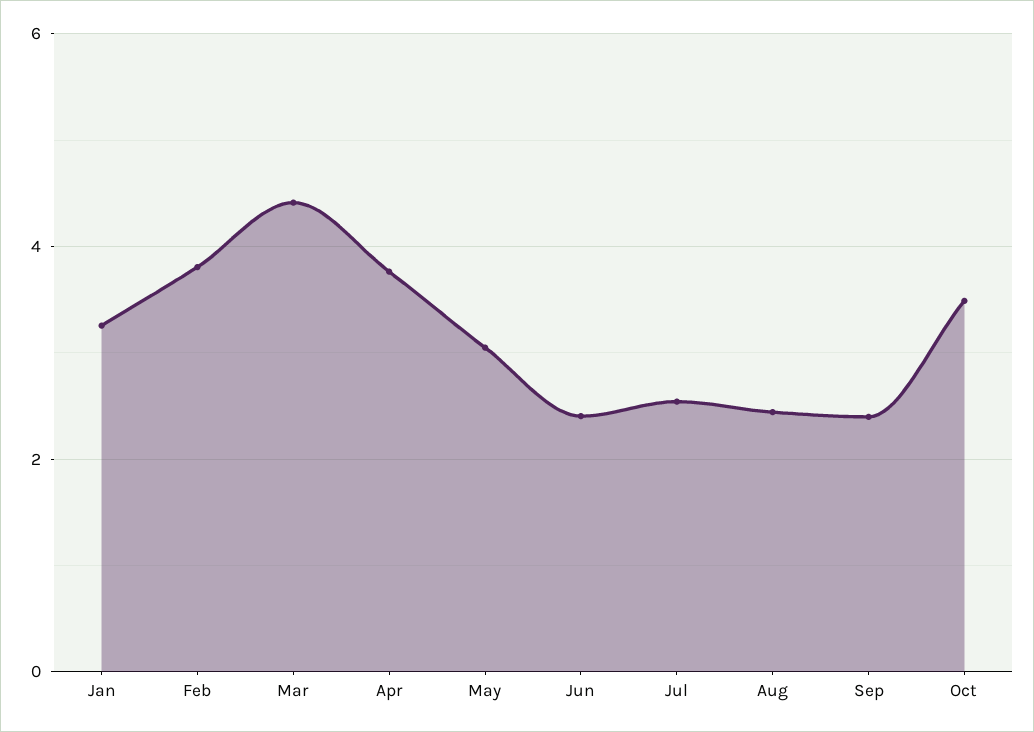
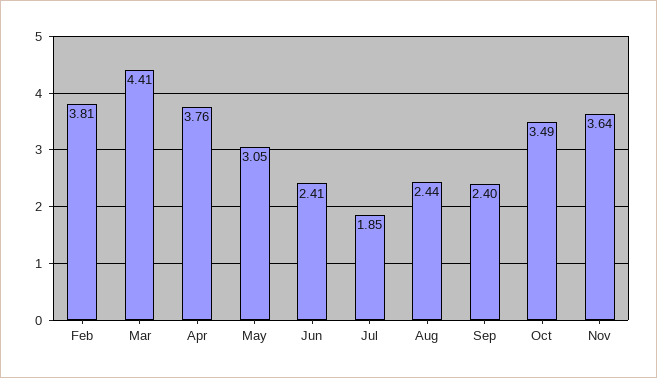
Jan: 3.2 -> none
Jul: 2.6 -> 1.85
Nov: none -> 3.64

